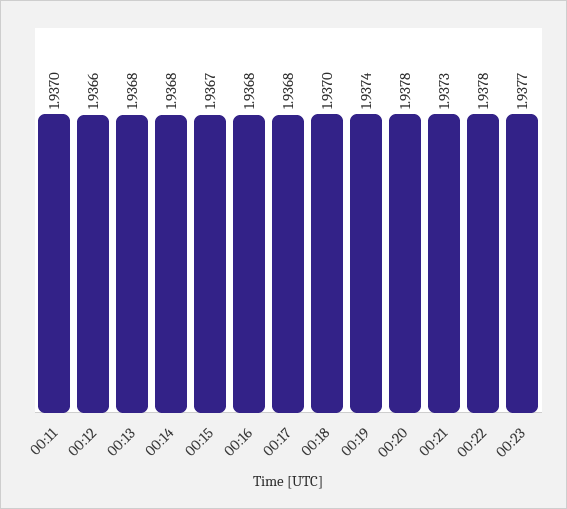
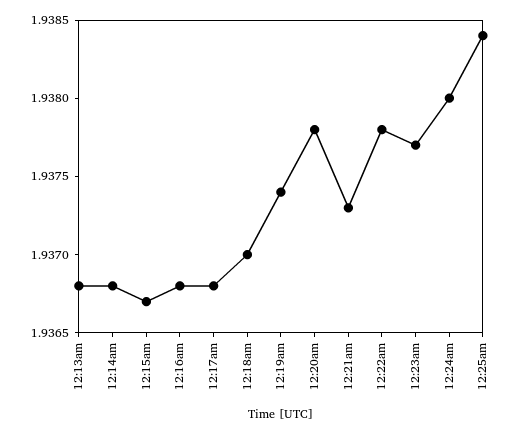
00:11: 1.937 -> none
00:12: 1.9366 -> none
12:24am: none -> 1.938
12:25am: none -> 1.9384

